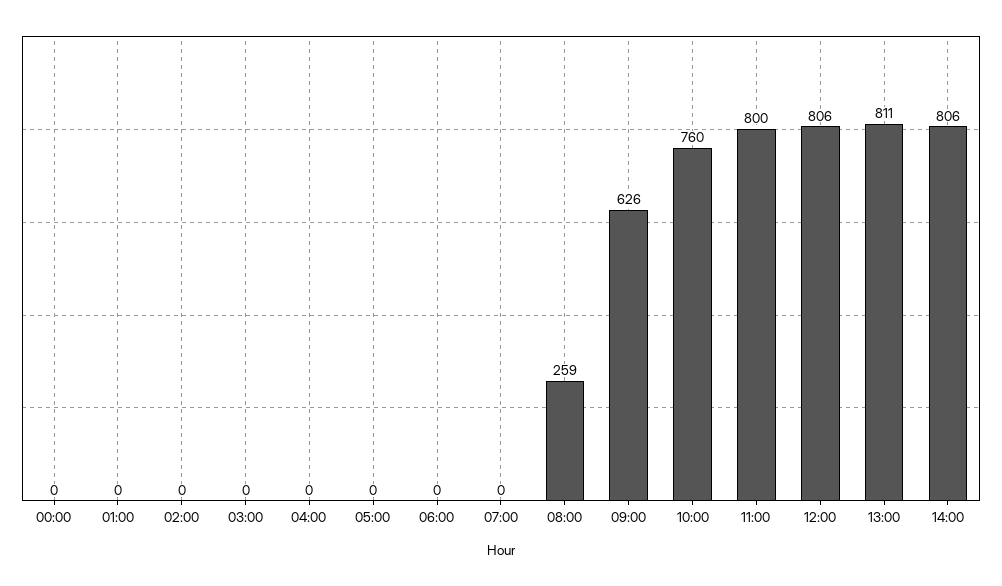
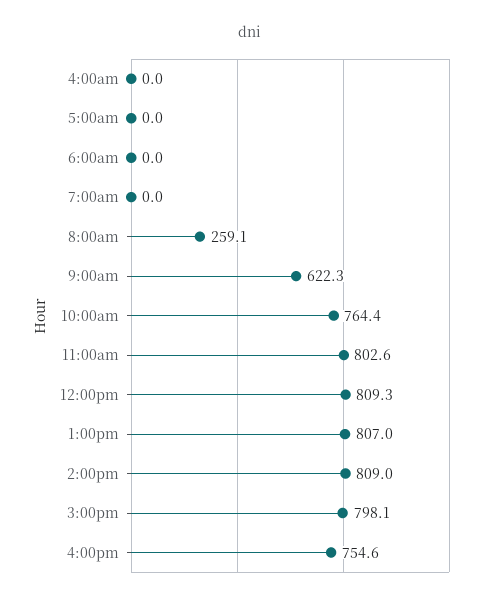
00:00: 0 -> none
01:00: 0 -> none
02:00: 0 -> none
03:00: 0 -> none
09:00: 626 -> 622.3
10:00: 760 -> 764.4
11:00: 800 -> 802.6
12:00: 806 -> 809.3
13:00: 811 -> 807
14:00: 806 -> 809
3:00pm: none -> 798.1
4:00pm: none -> 754.6

